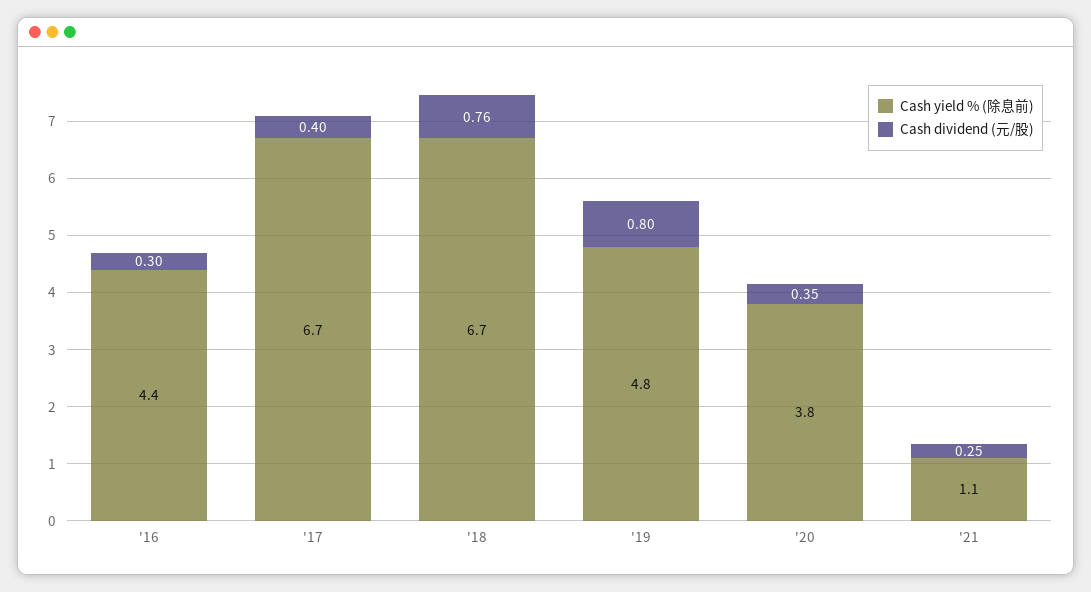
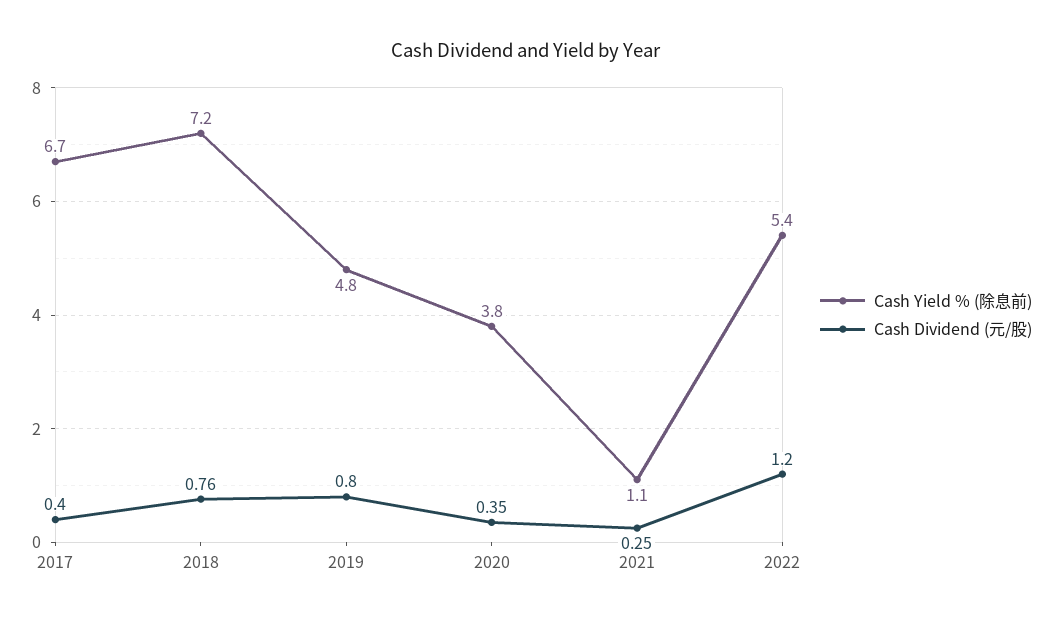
Cash yield % (除息前), '16: 4.4 -> none
Cash dividend (元/股), '16: 0.3 -> none
Cash yield % (除息前), '18: 6.7 -> 7.2
Cash yield % (除息前), 2022: none -> 5.4
Cash dividend (元/股), 2022: none -> 1.2

